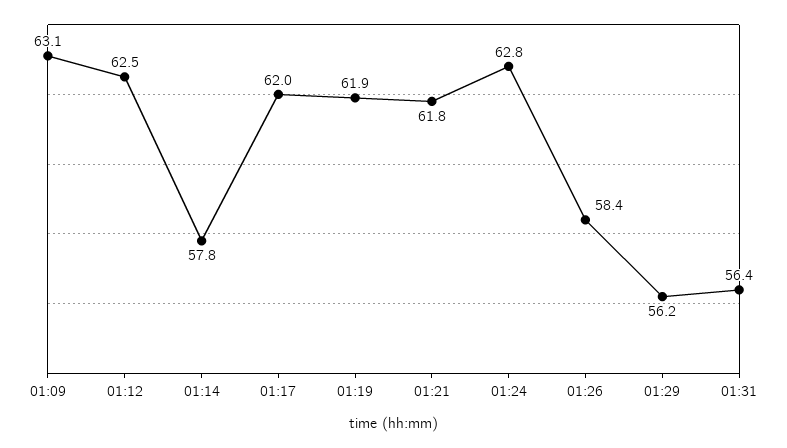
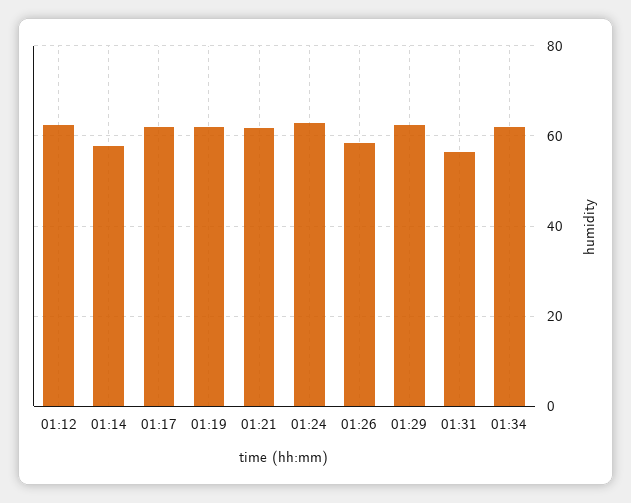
01:09: 63.1 -> none
01:29: 56.2 -> 62
01:34: none -> 62

